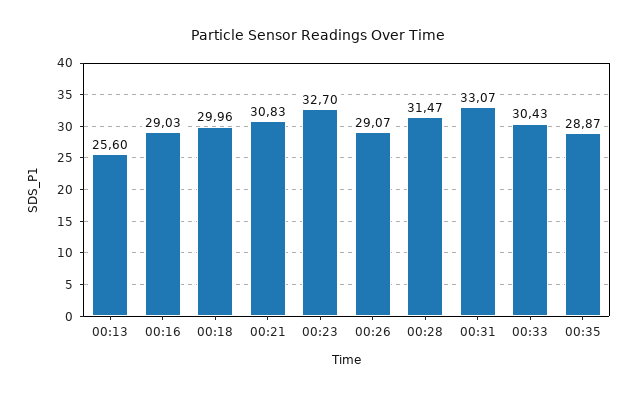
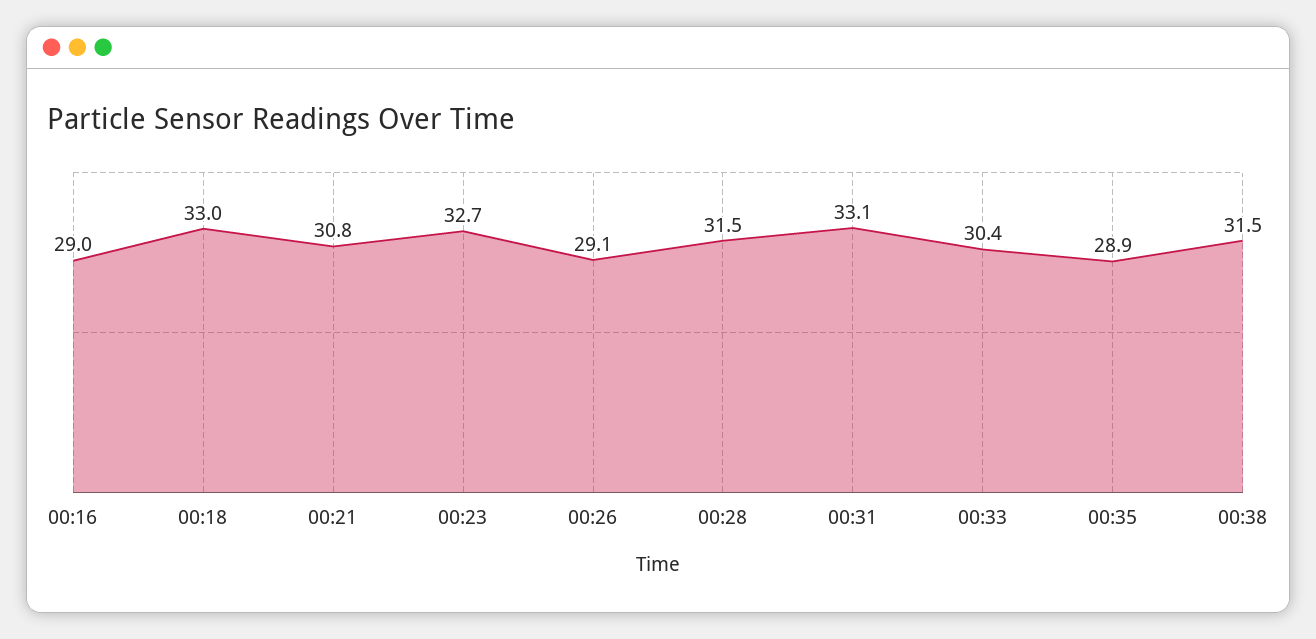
00:13: 25.6 -> none
00:18: 29.96 -> 33
00:38: none -> 31.5

